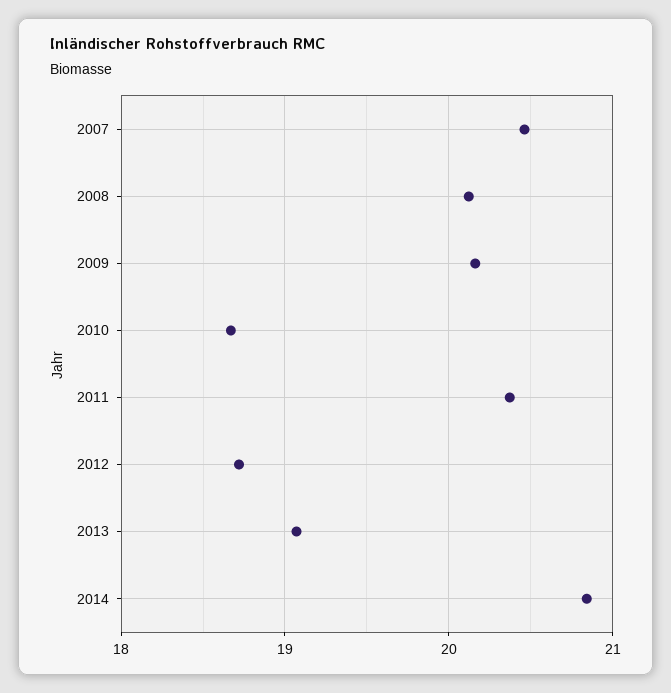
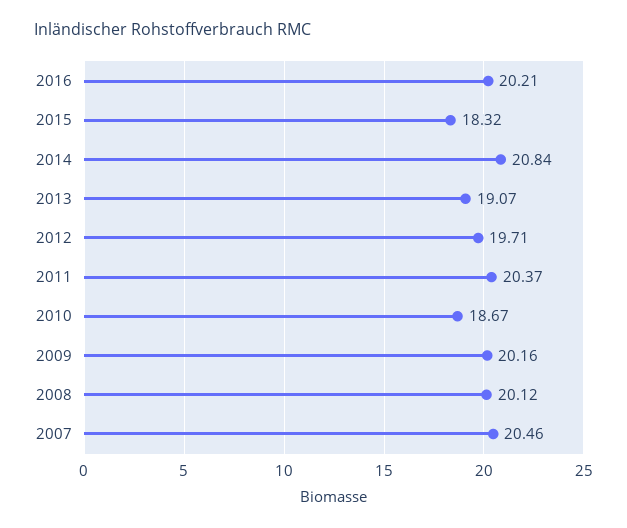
2012: 18.7 -> 19.71
2016: none -> 20.21
2015: none -> 18.32

